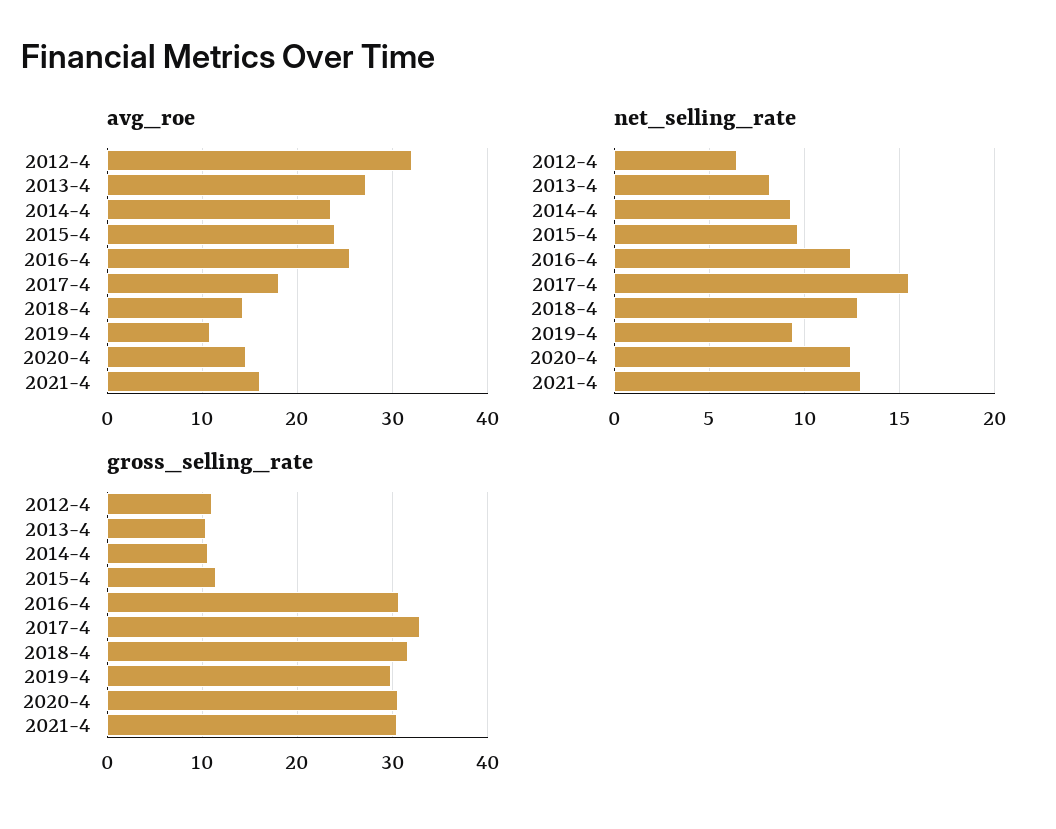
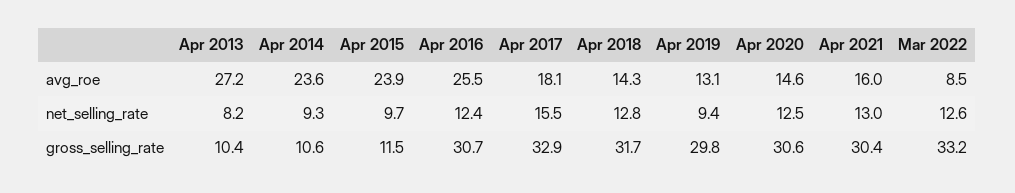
avg_roe, 2012-4: 32 -> none
avg_roe, 2019-4: 11 -> 13.1
net_selling_rate, 2012-4: 6.5 -> none
gross_selling_rate, 2012-4: 11 -> none
avg_roe, Mar 2022: none -> 8.5
net_selling_rate, Mar 2022: none -> 12.6
gross_selling_rate, Mar 2022: none -> 33.2

